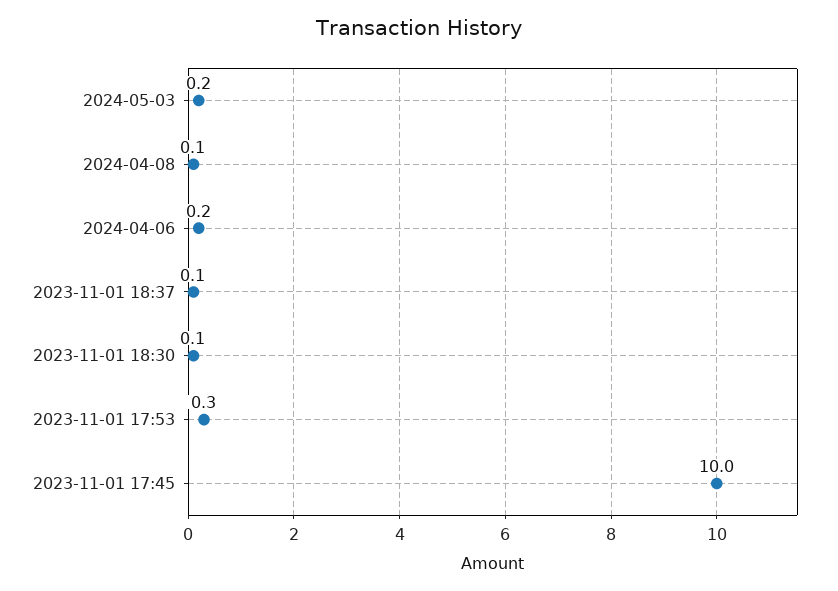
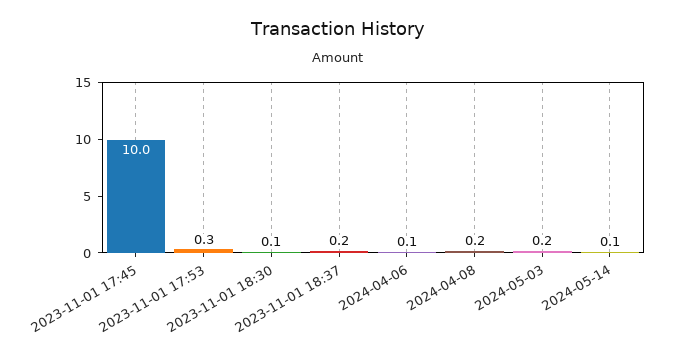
2024-04-08: 0.1 -> 0.2
2024-04-06: 0.2 -> 0.1
2023-11-01 18:37: 0.1 -> 0.2
2024-05-14: none -> 0.1

